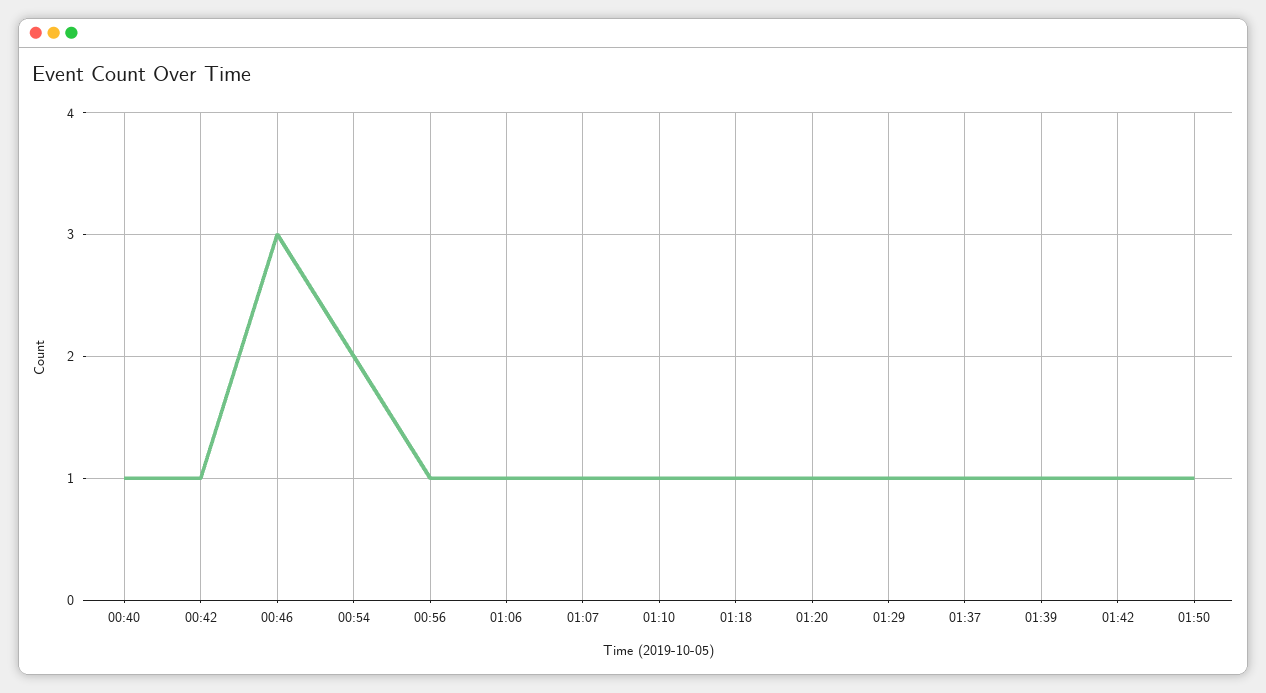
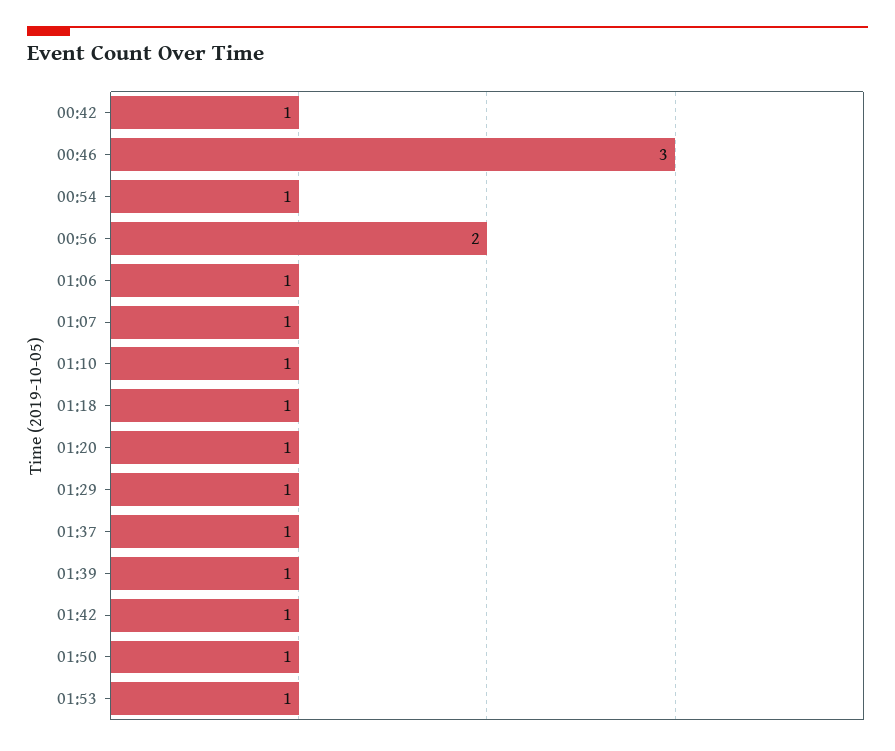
00:40: 1 -> none
00:54: 2 -> 1
00:56: 1 -> 2
01:53: none -> 1

